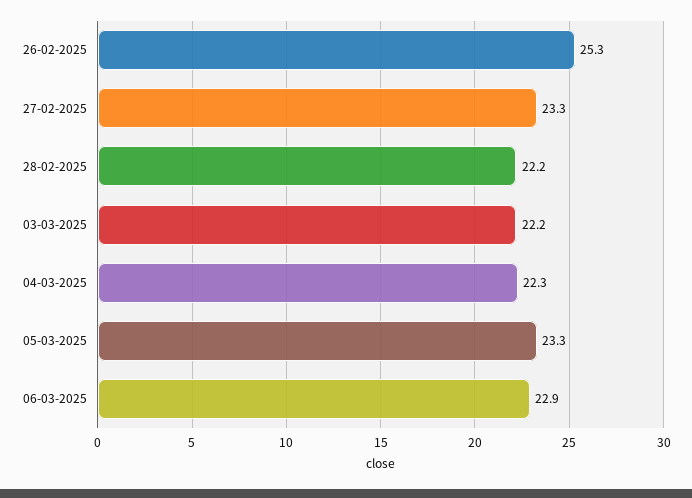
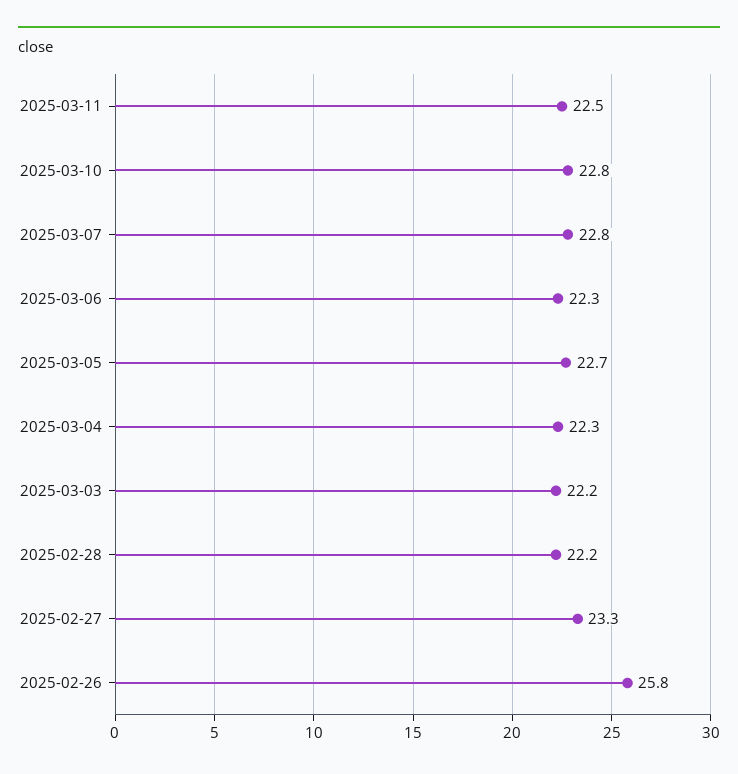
26-02-2025: 25.3 -> 25.8
05-03-2025: 23.3 -> 22.7
06-03-2025: 22.9 -> 22.3
2025-03-11: none -> 22.5
2025-03-10: none -> 22.8
2025-03-07: none -> 22.8

